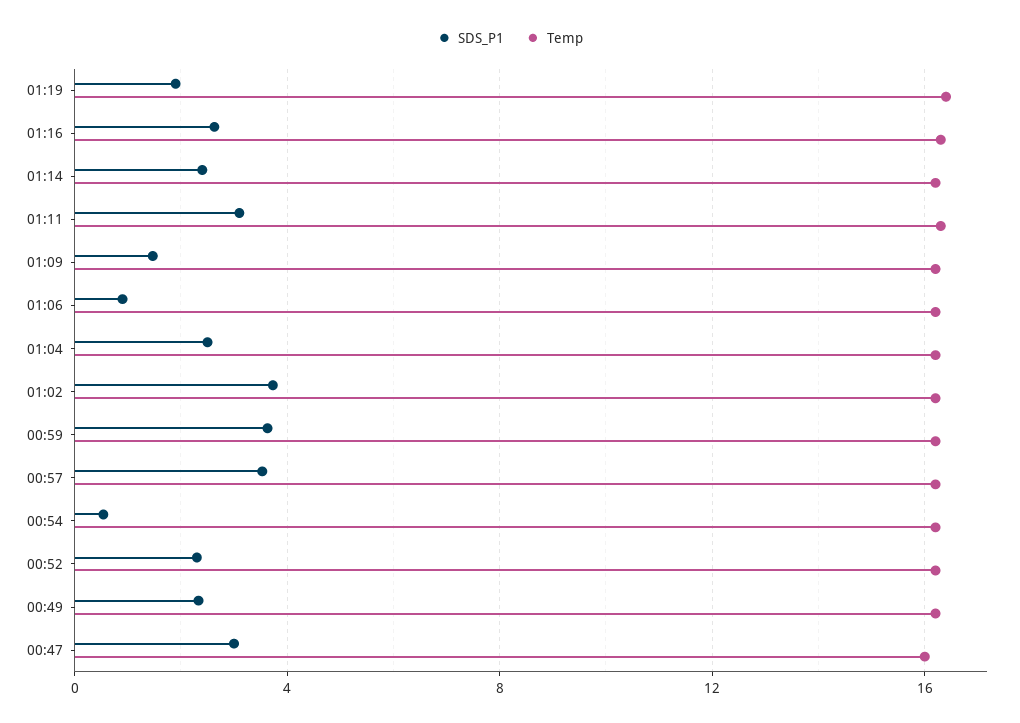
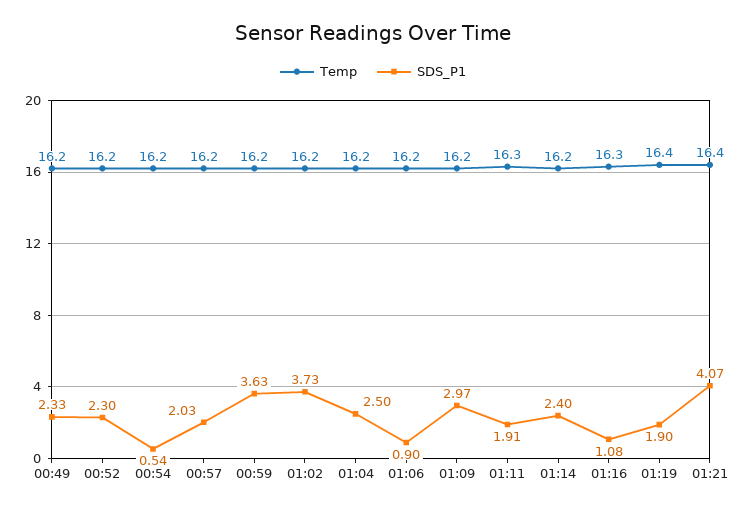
SDS_P1, 01:16: 2.5 -> 1.08
SDS_P1, 01:11: 3 -> 1.91
SDS_P1, 01:09: 1.5 -> 2.97
SDS_P1, 00:57: 3.5 -> 2.03
SDS_P1, 00:47: 3 -> none
Temp, 00:47: 16 -> none
Temp, 01:21: none -> 16.4
SDS_P1, 01:21: none -> 4.07

